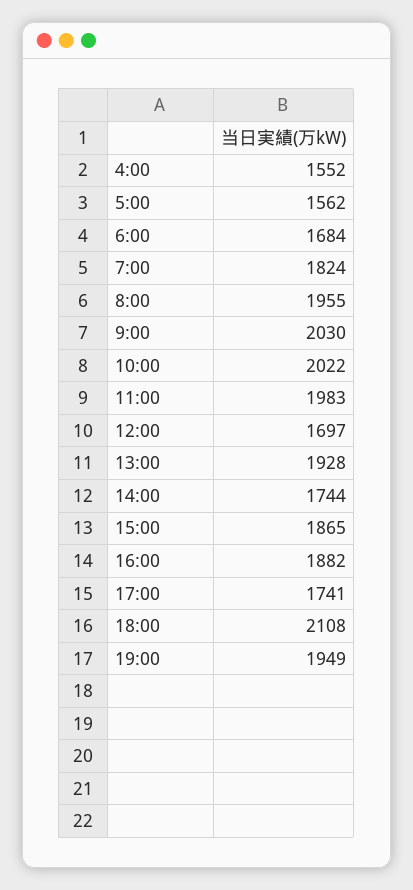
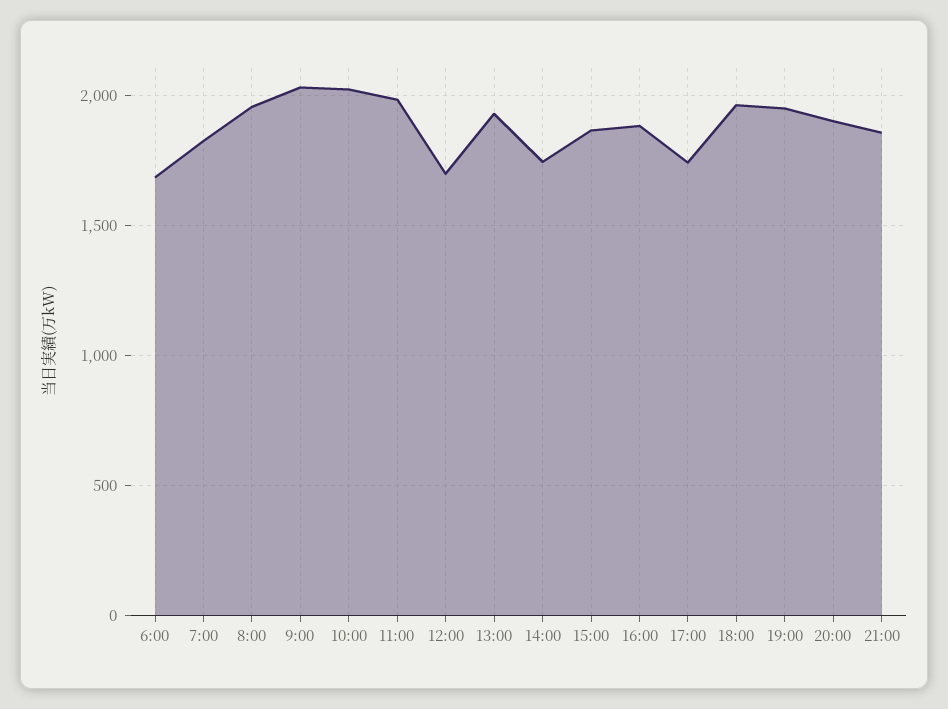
4:00: 1552 -> none
5:00: 1562 -> none
18:00: 2108 -> 1950
20:00: none -> 1900
21:00: none -> 1850

